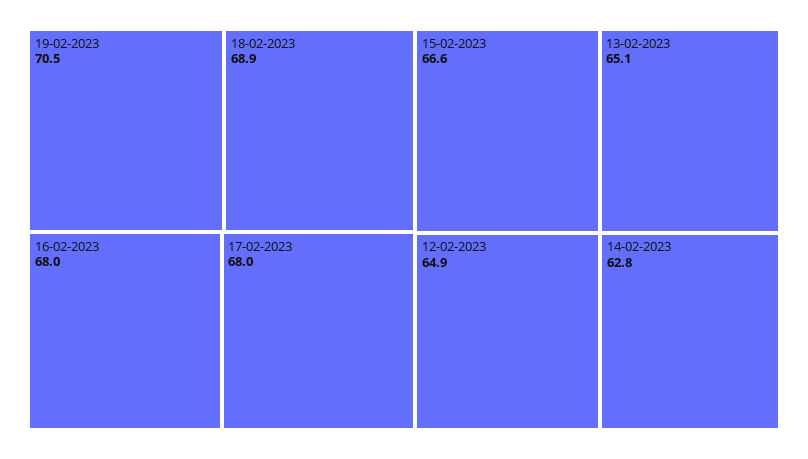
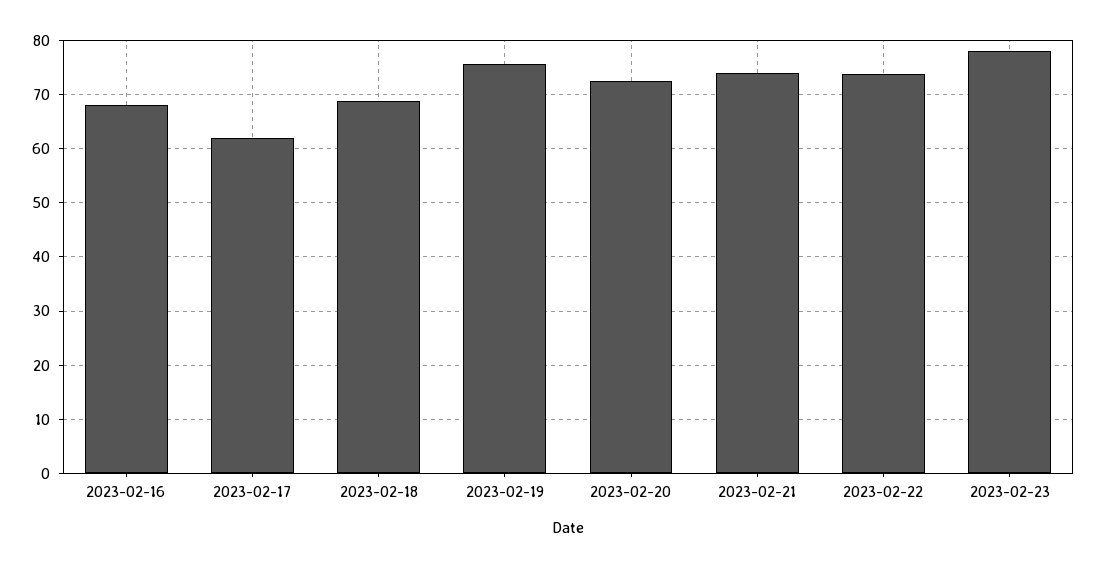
19-02-2023: 70.5 -> 76
17-02-2023: 68 -> 62
15-02-2023: 66.6 -> none
13-02-2023: 65.1 -> none
12-02-2023: 64.9 -> none
14-02-2023: 62.8 -> none
2023-02-20: none -> 72
2023-02-21: none -> 74
2023-02-22: none -> 74
2023-02-23: none -> 78

